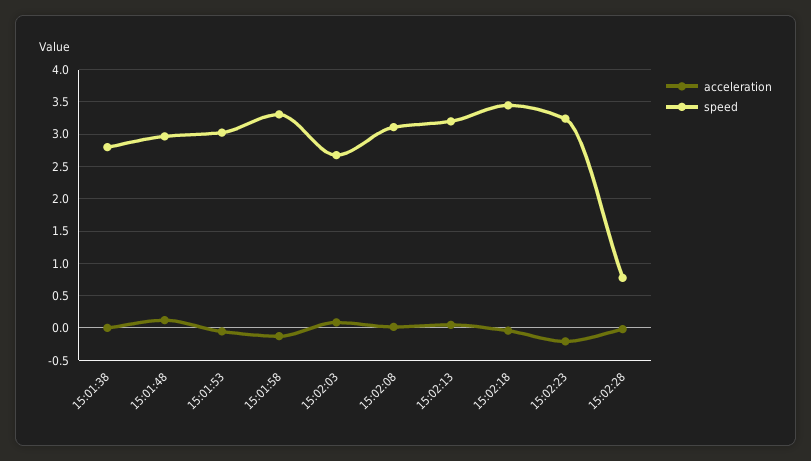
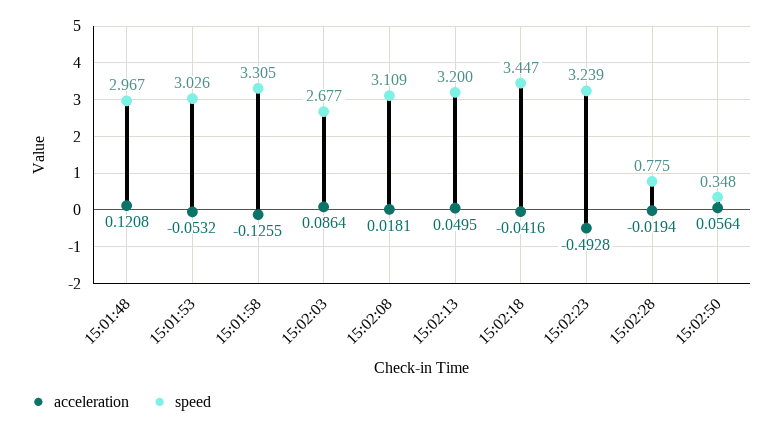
acceleration, 15:01:38: 0 -> none
speed, 15:01:38: 2.8 -> none
acceleration, 15:02:23: -0.2 -> -0.4928
acceleration, 15:02:50: none -> 0.0564
speed, 15:02:50: none -> 0.348

